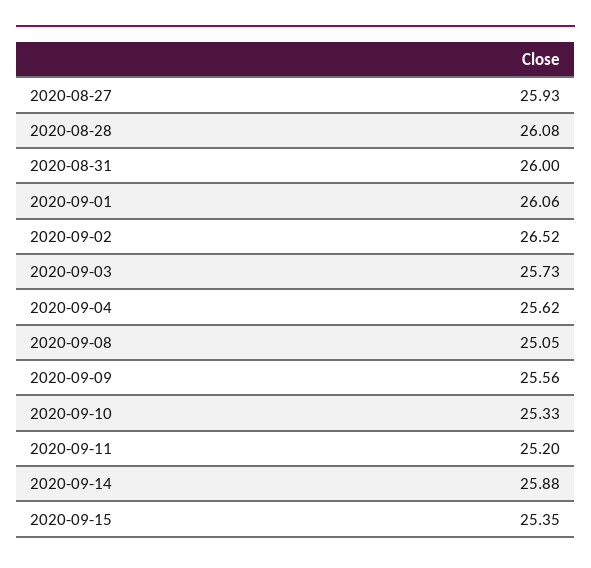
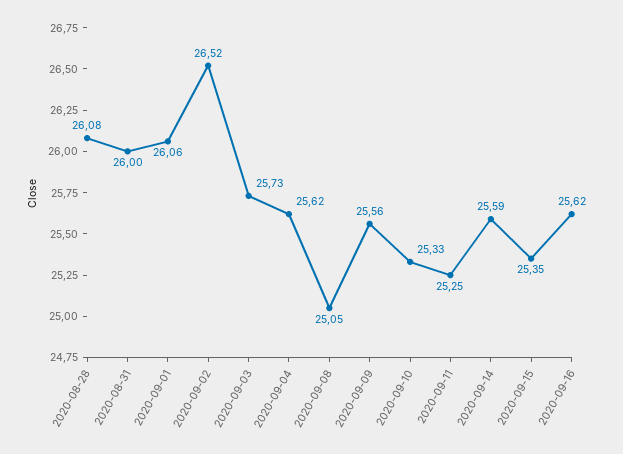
2020-08-27: 25.93 -> none
2020-09-11: 25.2 -> 25.25
2020-09-14: 25.88 -> 25.59
2020-09-16: none -> 25.62

